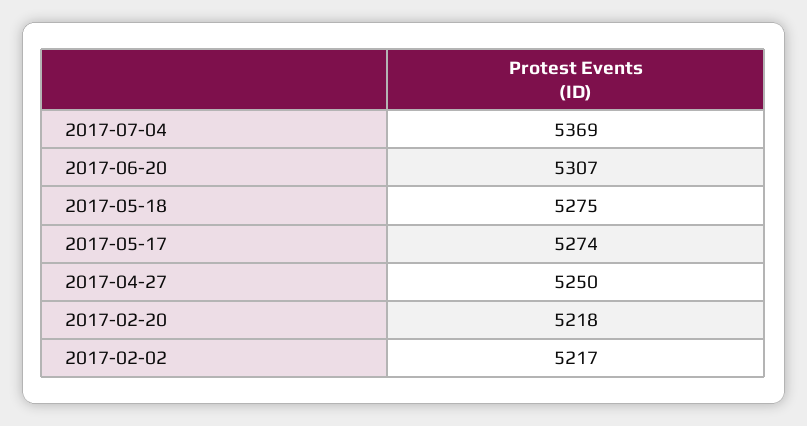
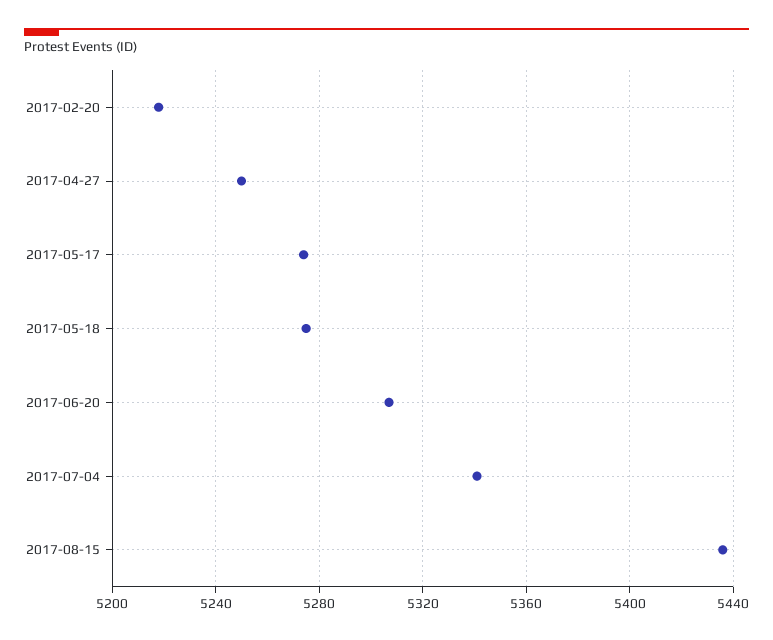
2017-07-04: 5369 -> 5340
2017-02-02: 5217 -> none
2017-08-15: none -> 5435

